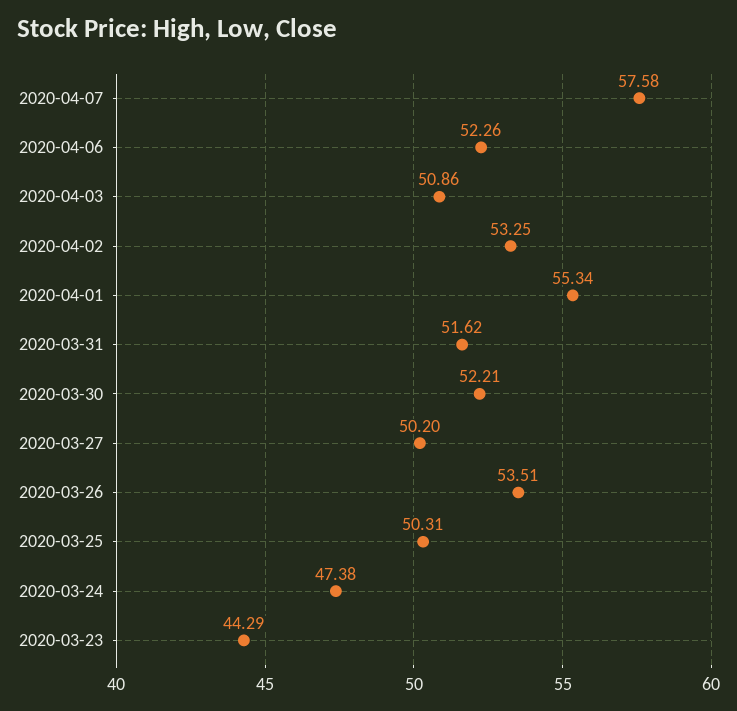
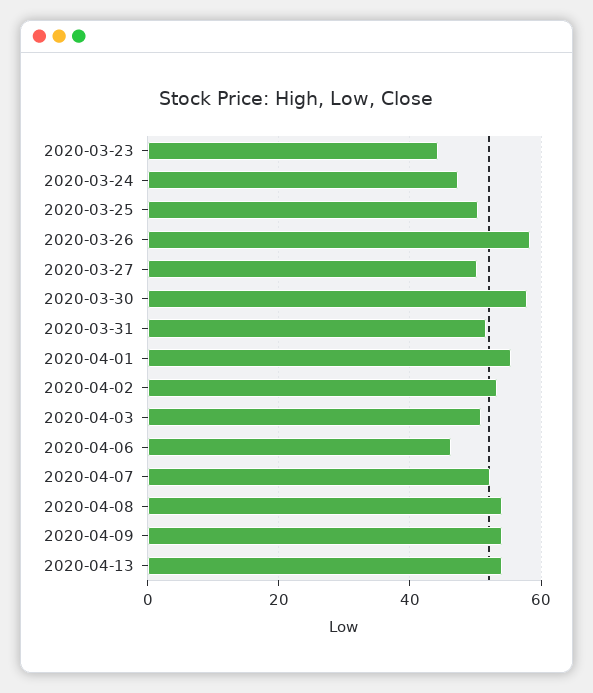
2020-04-07: 57.58 -> 52
2020-04-06: 52.26 -> 46
2020-03-30: 52.21 -> 58
2020-03-26: 53.51 -> 58
2020-04-08: none -> 54
2020-04-09: none -> 54
2020-04-13: none -> 54

